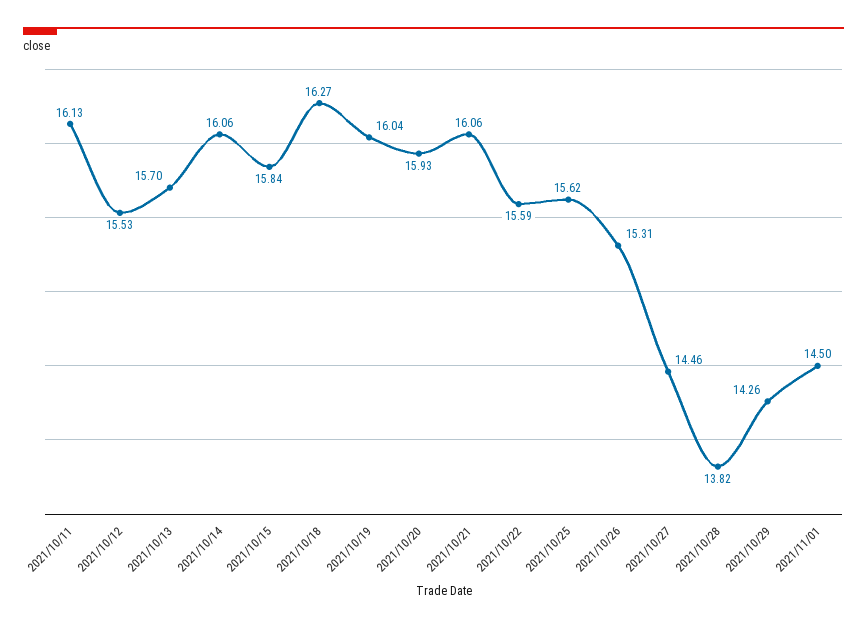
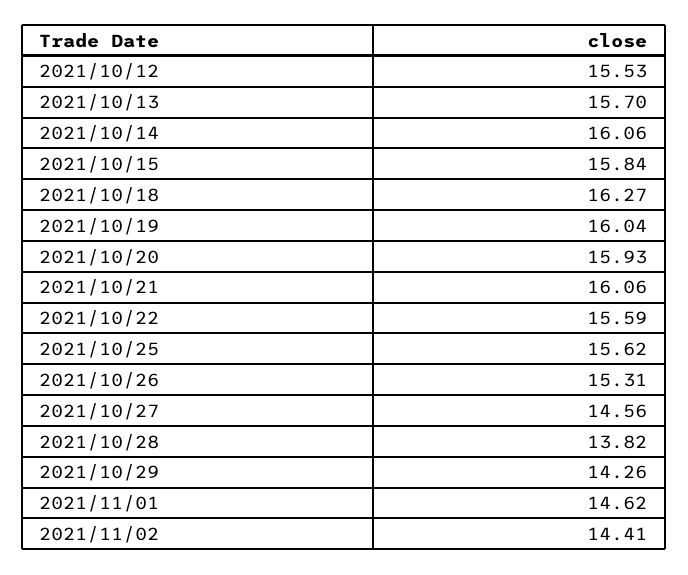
2021/10/11: 16.13 -> none
2021/10/27: 14.46 -> 14.56
2021/11/01: 14.5 -> 14.62
2021/11/02: none -> 14.41

